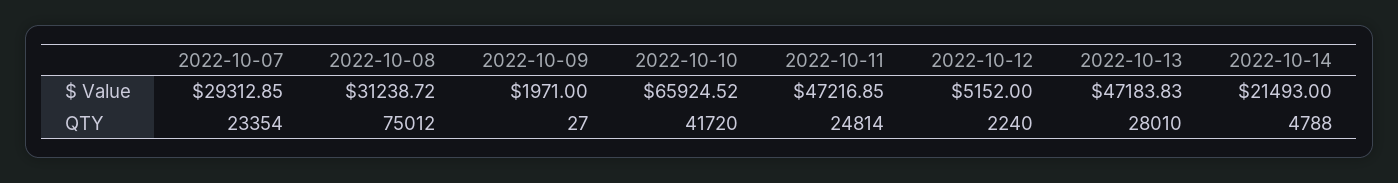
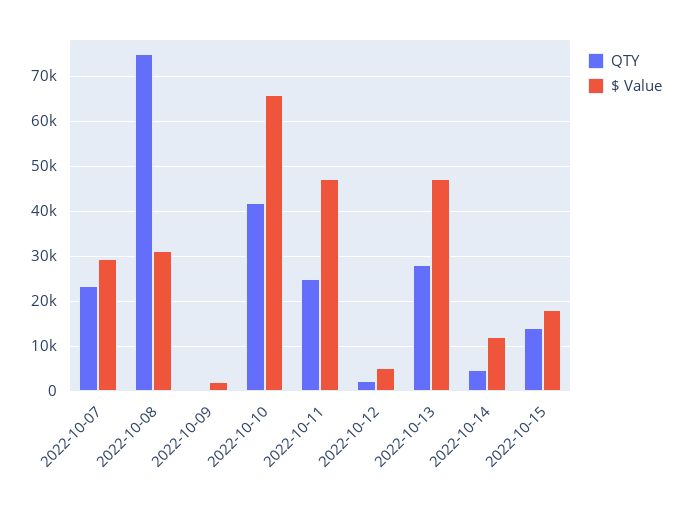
$ Value, 2022-10-14: 21493 -> 12000
QTY, 2022-10-15: none -> 14000
$ Value, 2022-10-15: none -> 18000

